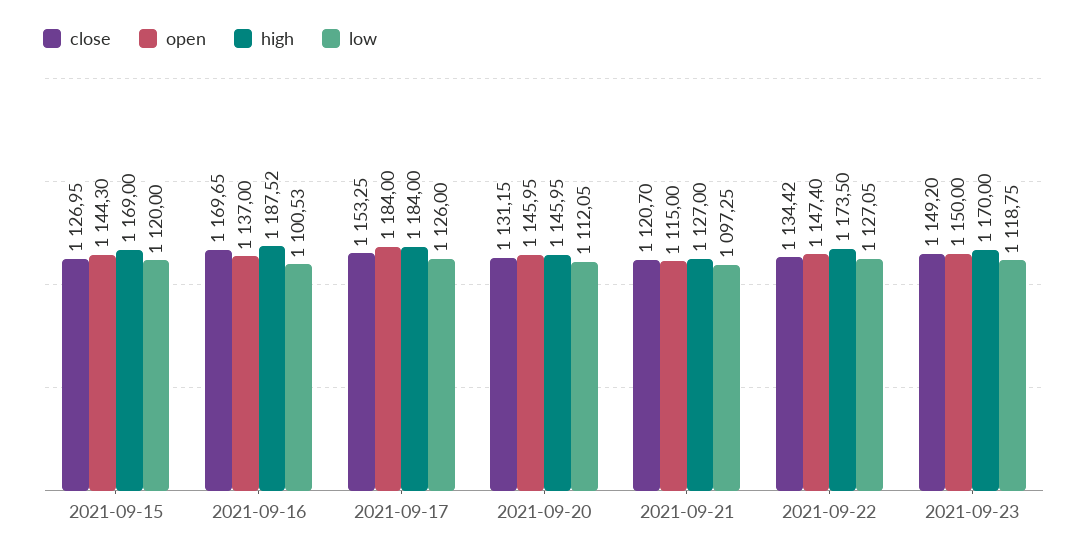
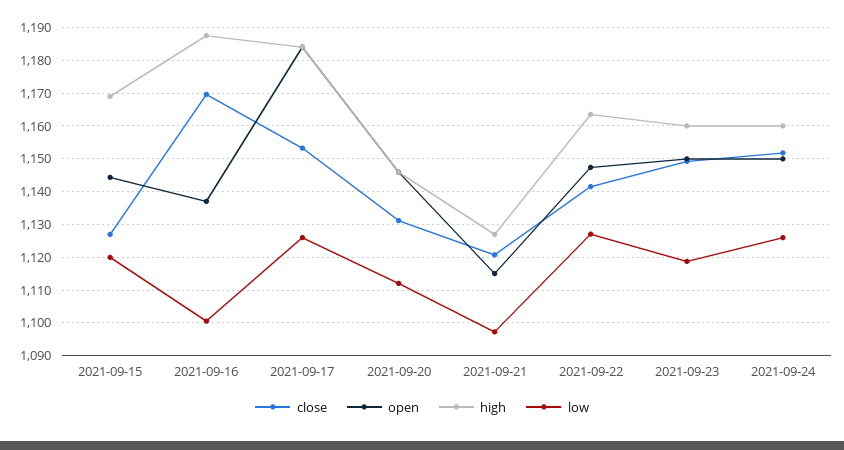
close, 2021-09-22: 1134.42 -> 1142
high, 2021-09-22: 1173.5 -> 1164
high, 2021-09-23: 1170 -> 1160
close, 2021-09-24: none -> 1152
open, 2021-09-24: none -> 1150
high, 2021-09-24: none -> 1160
low, 2021-09-24: none -> 1126

